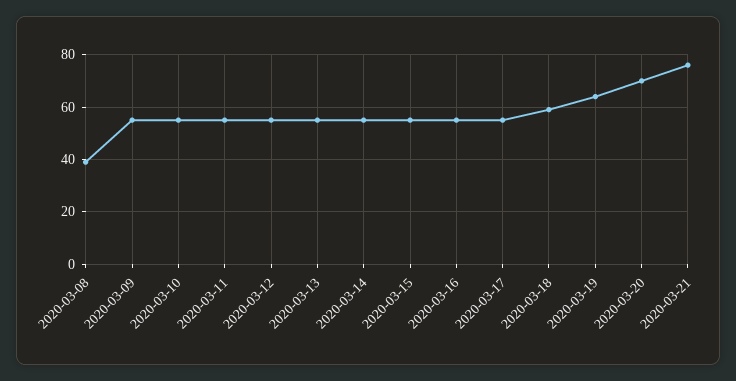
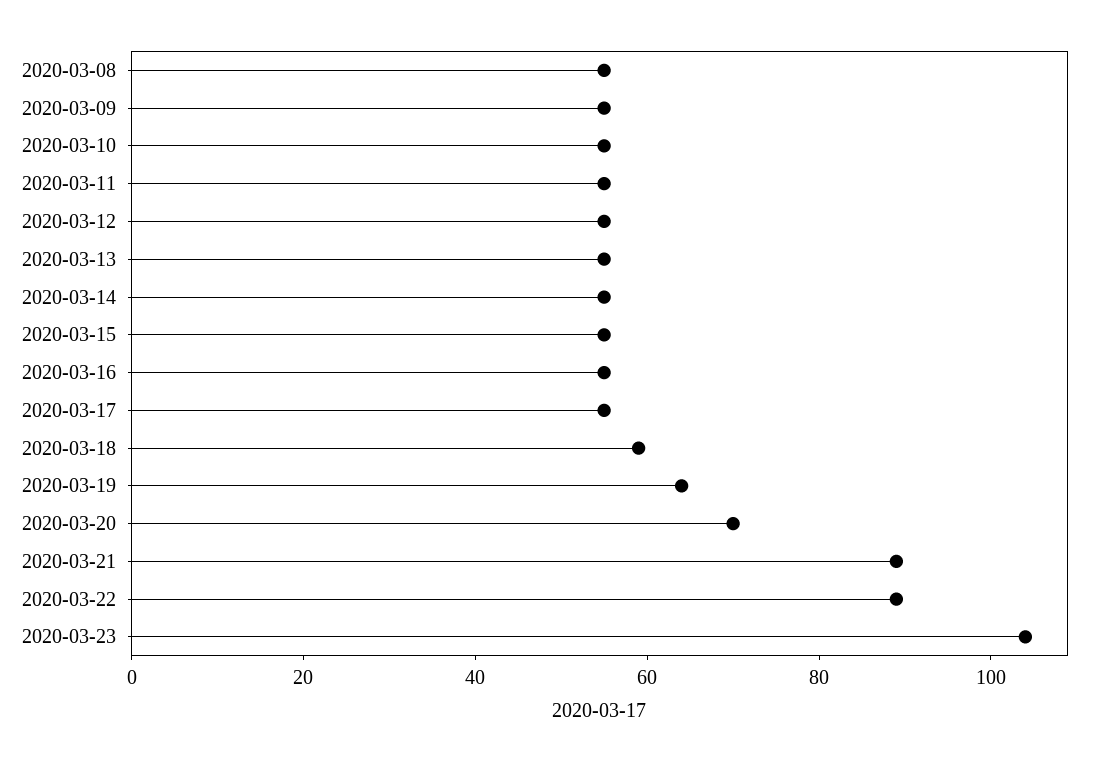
2020-03-08: 40 -> 55
2020-03-21: 75 -> 90
2020-03-22: none -> 90
2020-03-23: none -> 105

